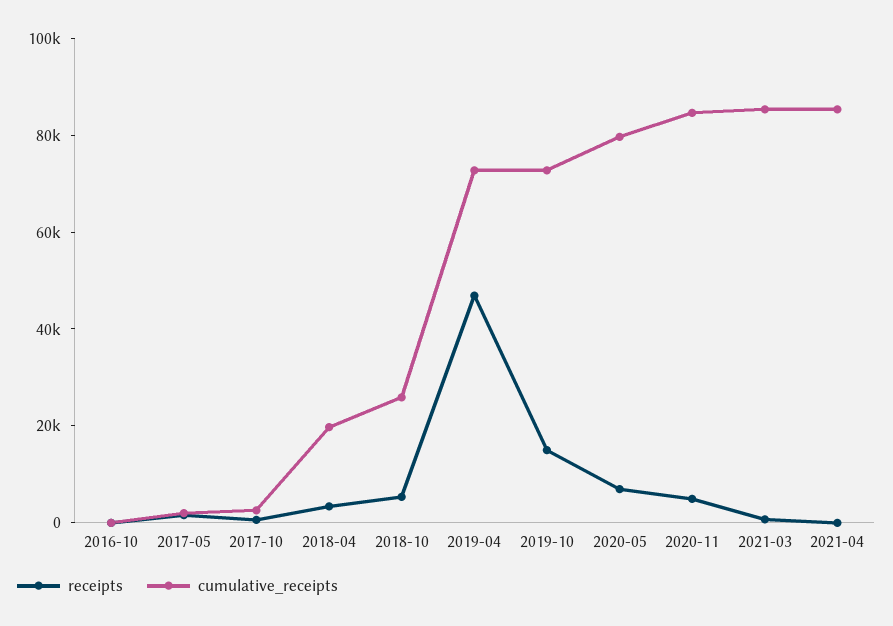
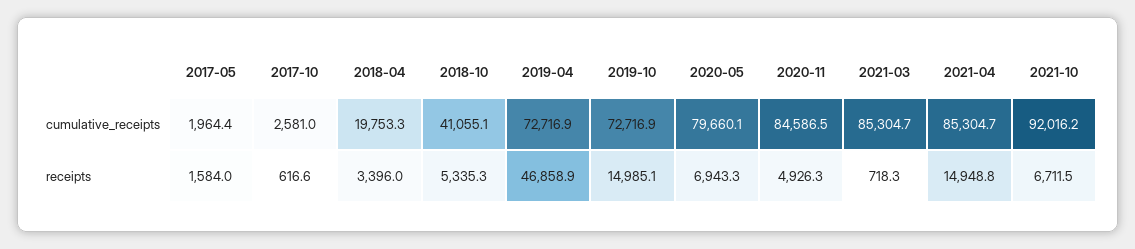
receipts, 2016-10: 0 -> none
cumulative_receipts, 2016-10: 0 -> none
cumulative_receipts, 2018-10: 25000 -> 41055.1
receipts, 2021-04: 0 -> 14948.8
cumulative_receipts, 2021-10: none -> 92016.2
receipts, 2021-10: none -> 6711.5

